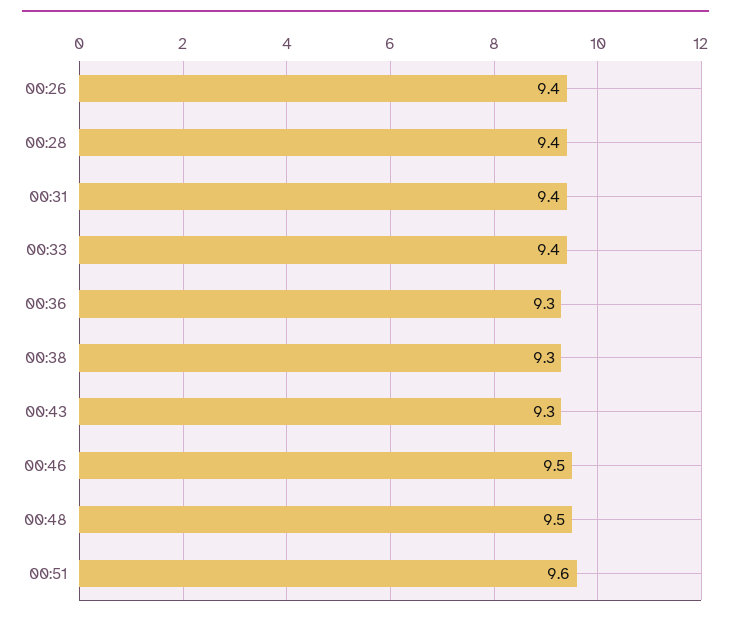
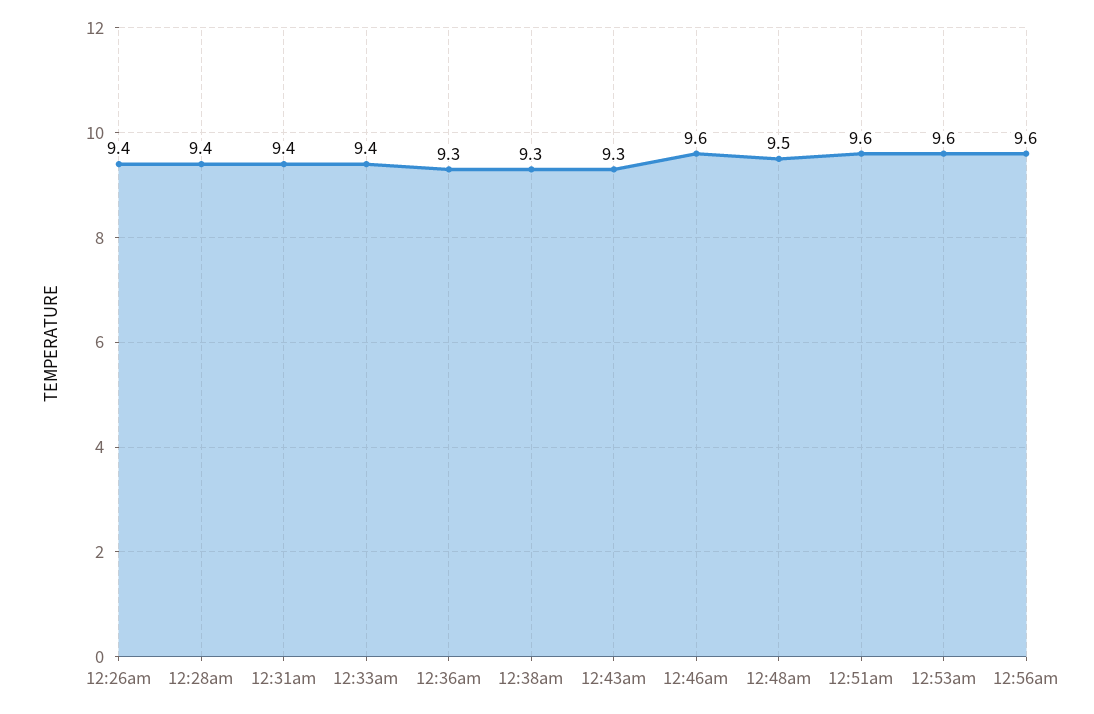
00:46: 9.5 -> 9.6
12:53am: none -> 9.6
12:56am: none -> 9.6

